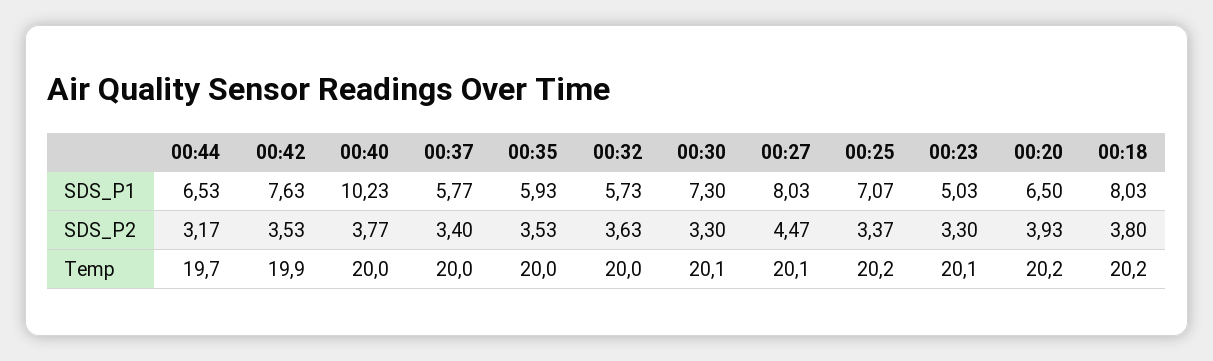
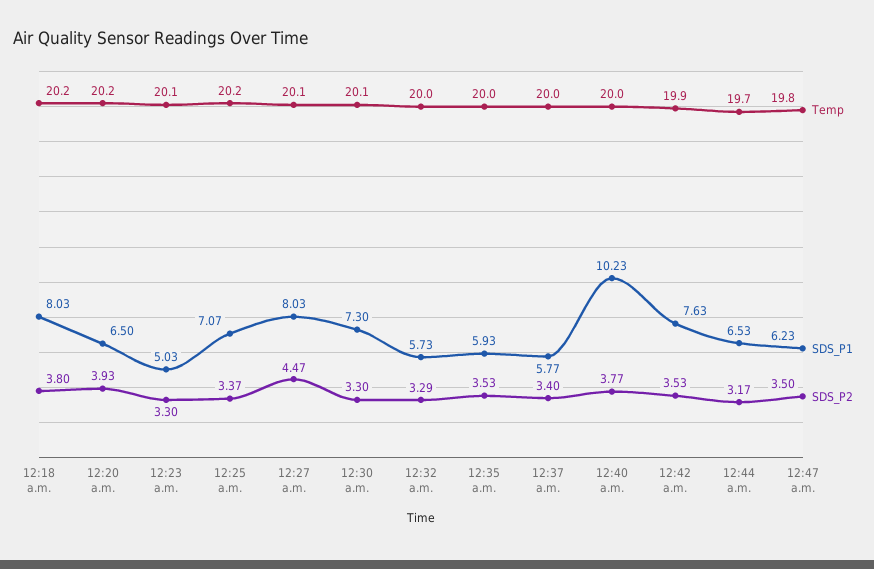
SDS_P2, 00:32: 3.63 -> 3.29
Temp, 12:47 a.m.: none -> 19.8
SDS_P1, 12:47 a.m.: none -> 6.23
SDS_P2, 12:47 a.m.: none -> 3.5

